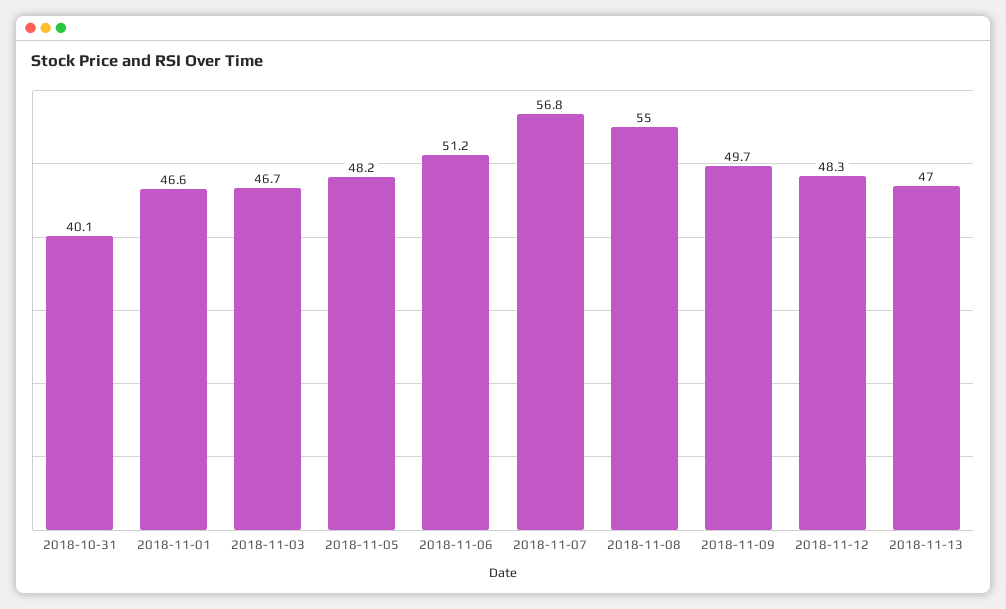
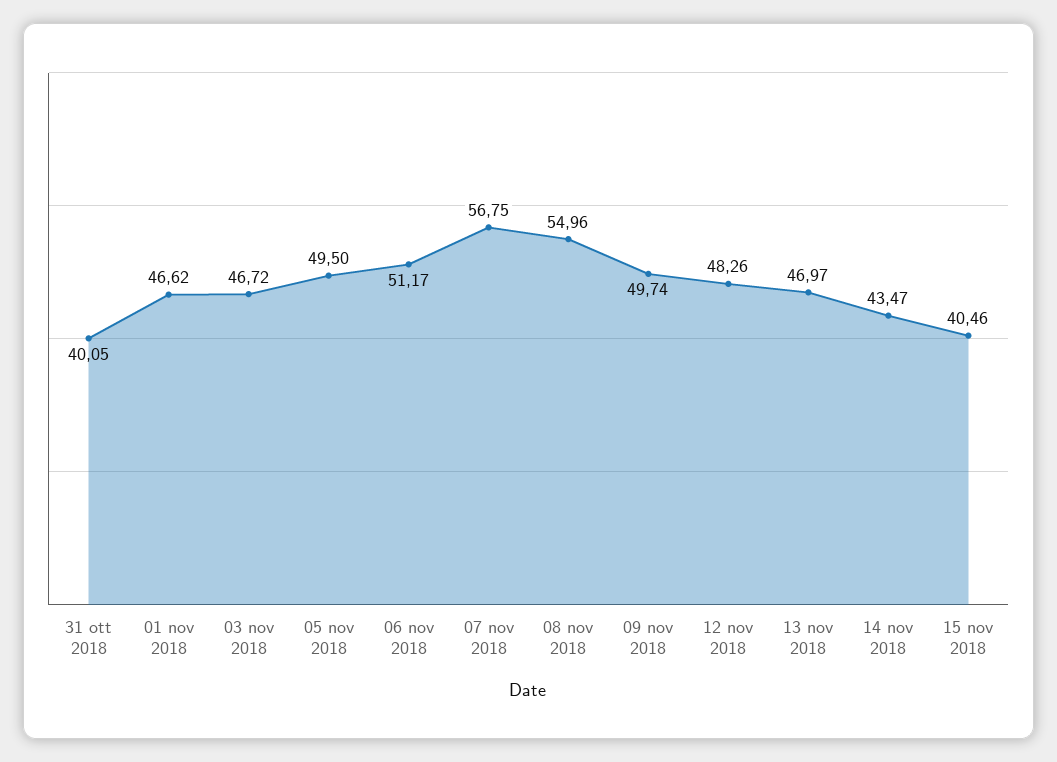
2018-11-05: 48.2 -> 49.5
14 nov 2018: none -> 43.47
15 nov 2018: none -> 40.46

